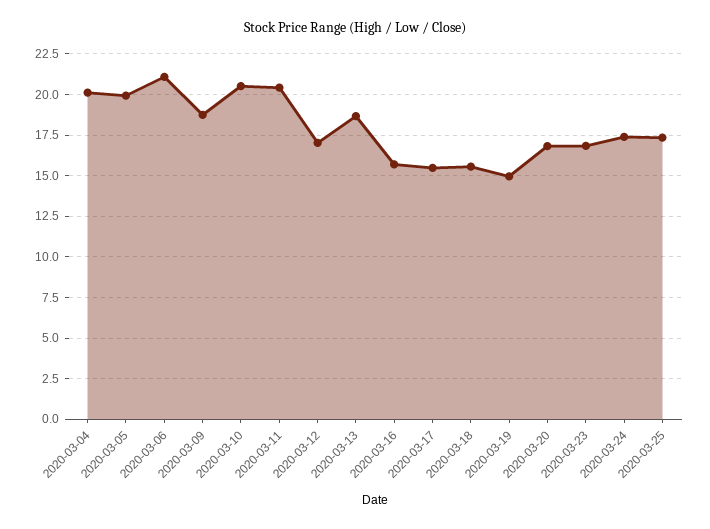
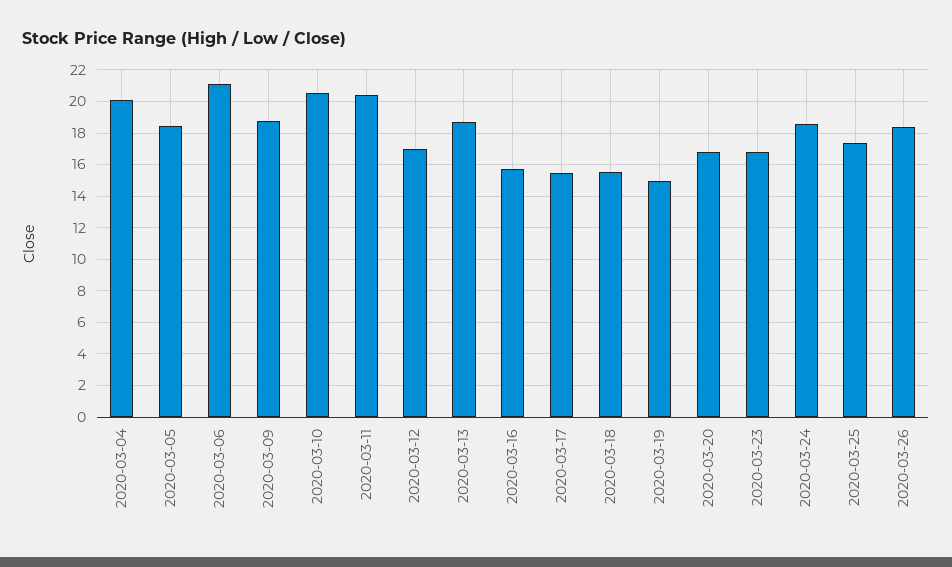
2020-03-05: 20 -> 18.5
2020-03-24: 17.5 -> 18.5
2020-03-26: none -> 18.5

